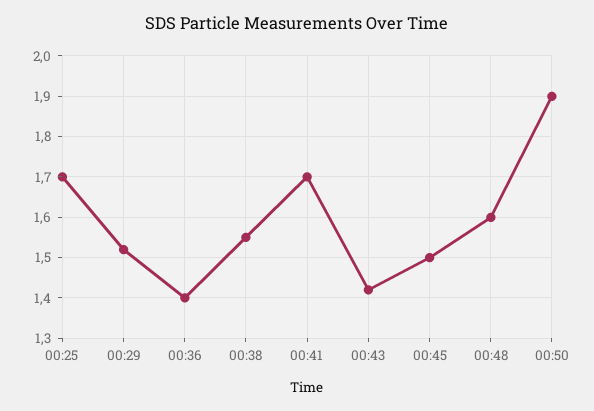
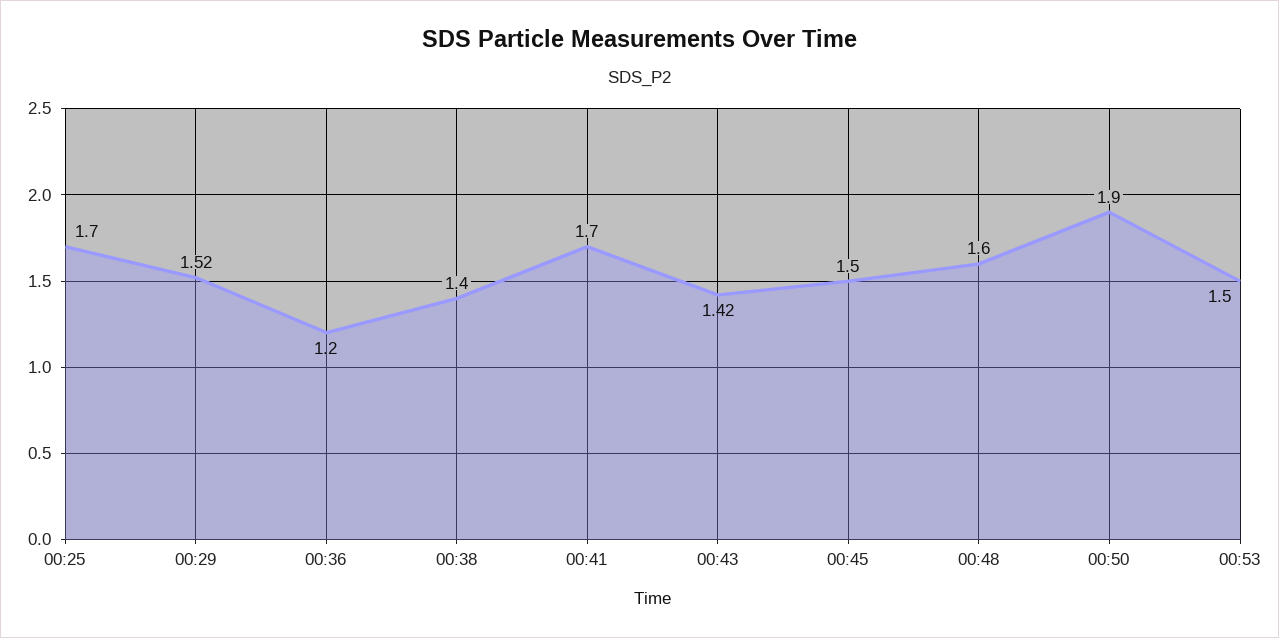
00:36: 1.4 -> 1.2
00:38: 1.55 -> 1.4
00:53: none -> 1.5

